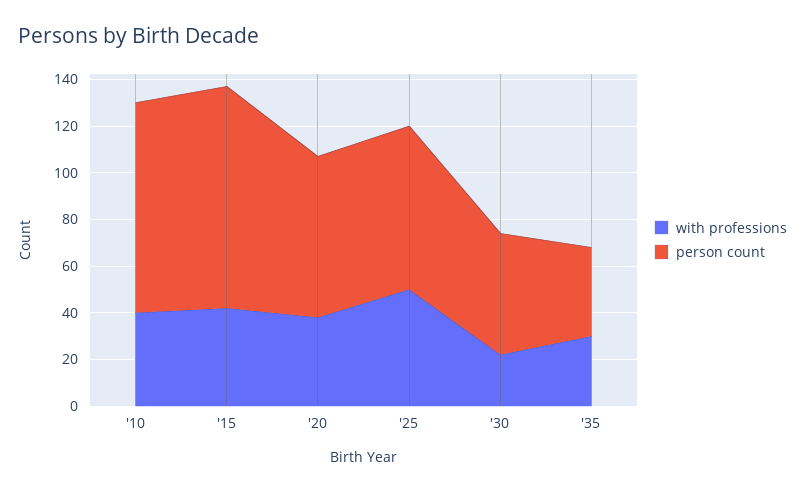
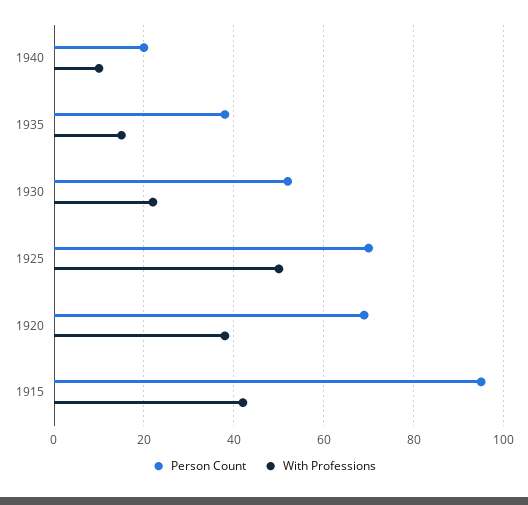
with professions, '10: 40 -> none
person count, '10: 90 -> none
with professions, '35: 30 -> 15
person count, 1940: none -> 20
with professions, 1940: none -> 10

